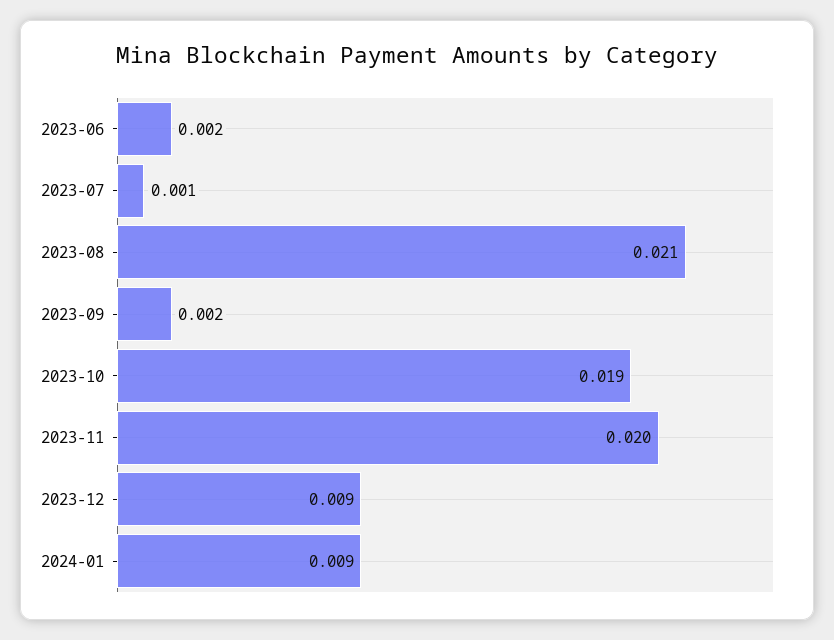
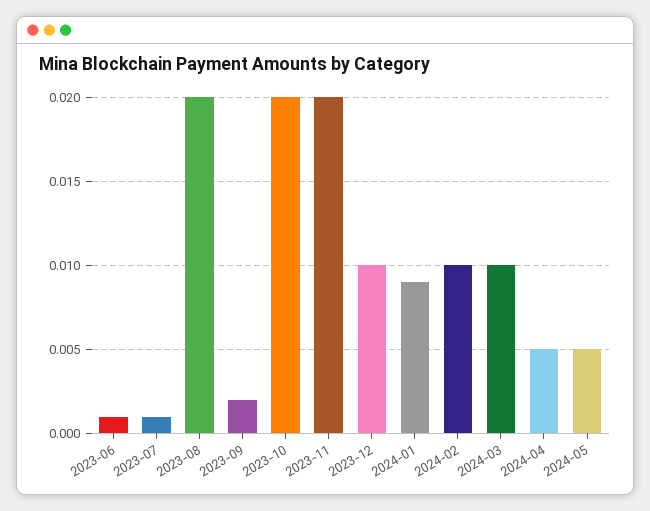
2023-06: 0.002 -> 0.001
2023-08: 0.021 -> 0.02
2023-10: 0.019 -> 0.02
2023-12: 0.009 -> 0.01
2024-02: none -> 0.01
2024-03: none -> 0.01
2024-04: none -> 0.005
2024-05: none -> 0.005

